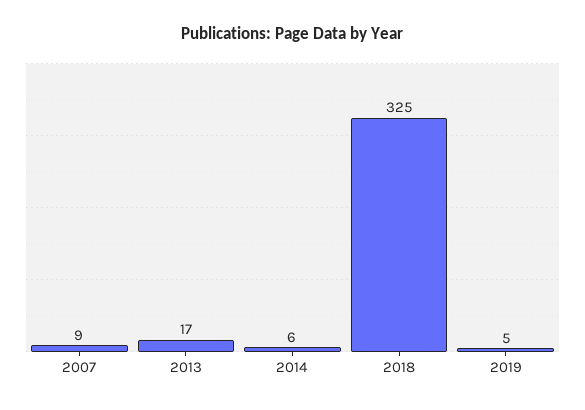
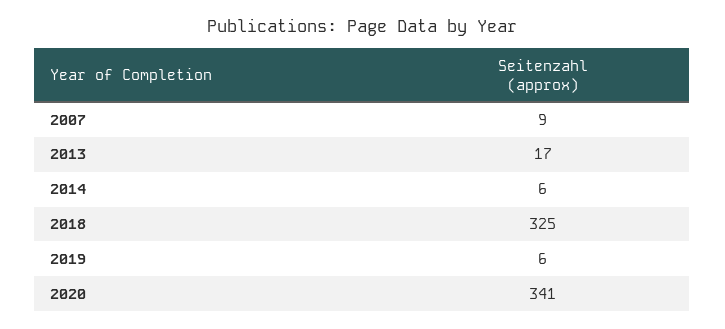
2019: 5 -> 6
2020: none -> 341

